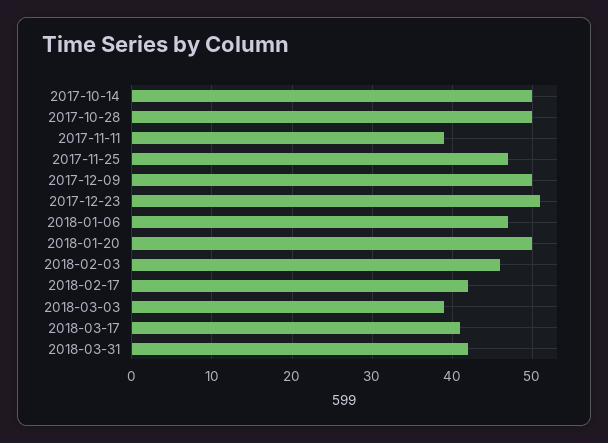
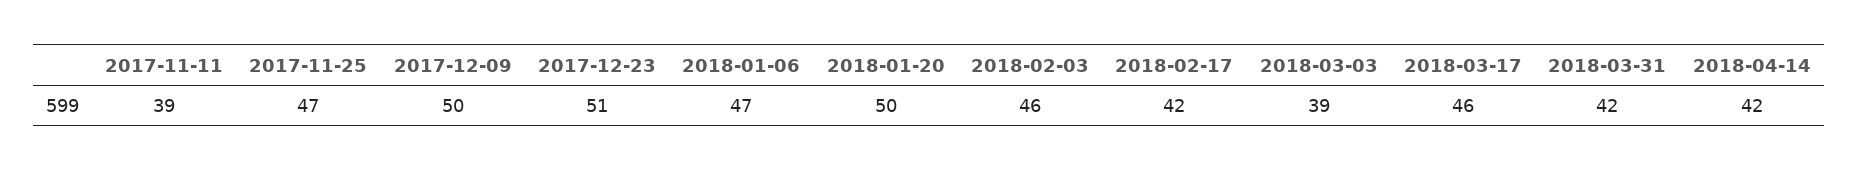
2017-10-14: 50 -> none
2017-10-28: 50 -> none
2018-03-17: 41 -> 46
2018-04-14: none -> 42

